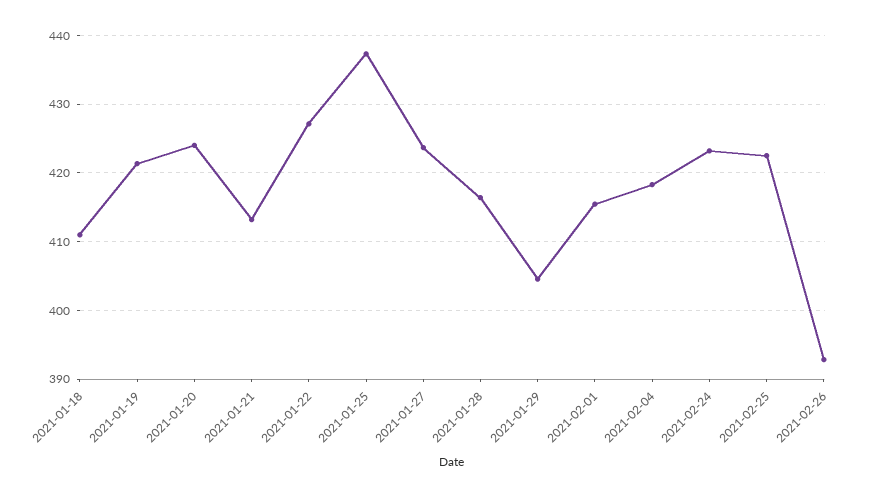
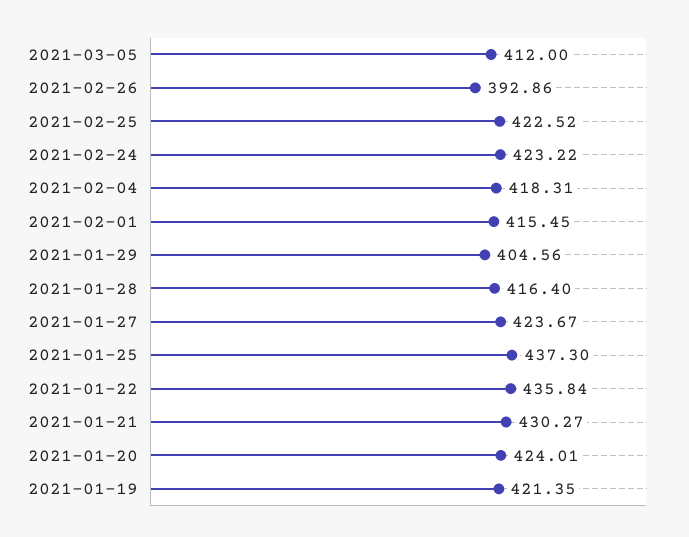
2021-01-18: 411 -> none
2021-01-21: 413 -> 430.27
2021-01-22: 427 -> 435.84
2021-03-05: none -> 412

